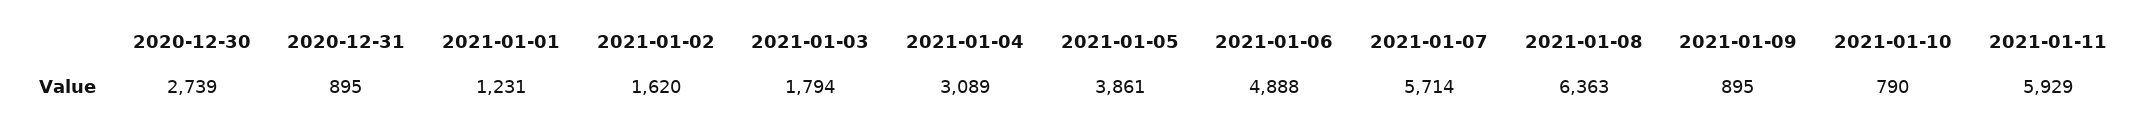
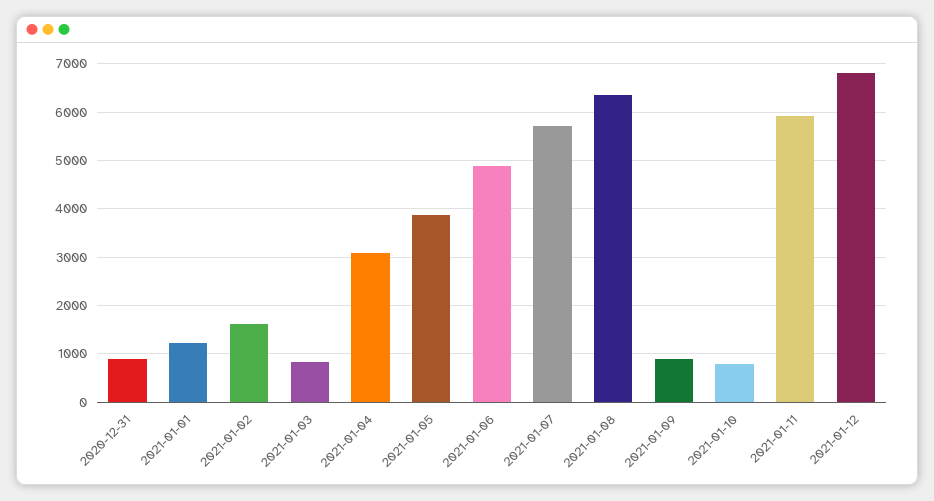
2020-12-30: 2739 -> none
2021-01-03: 1794 -> 800
2021-01-12: none -> 6800

